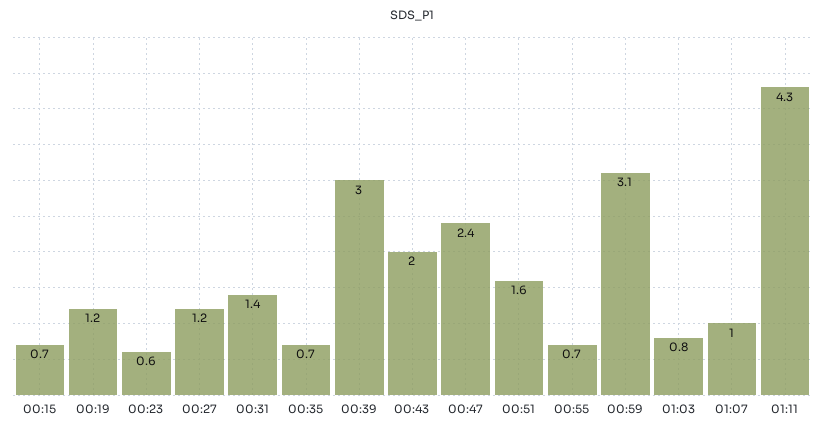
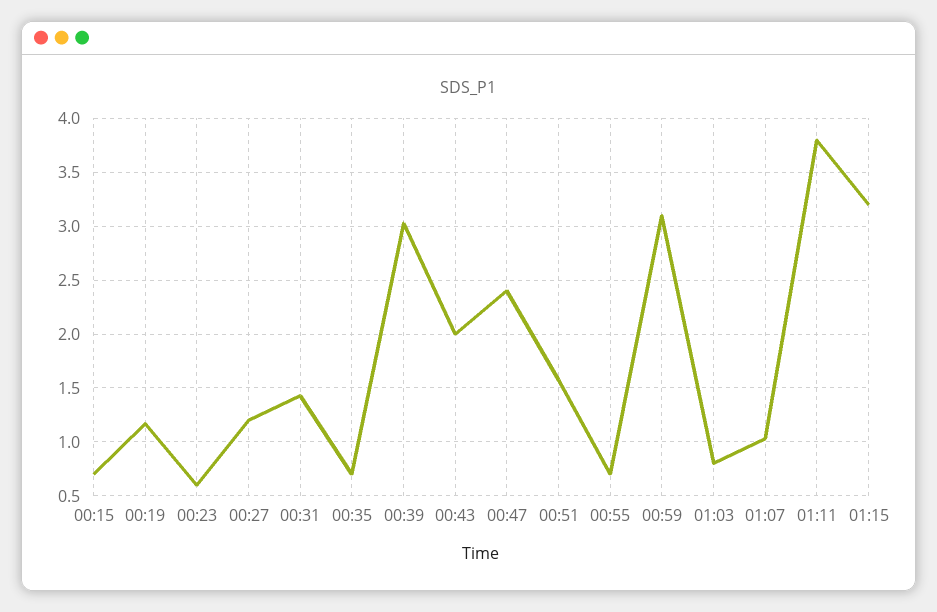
01:11: 4.3 -> 3.8
01:15: none -> 3.2

